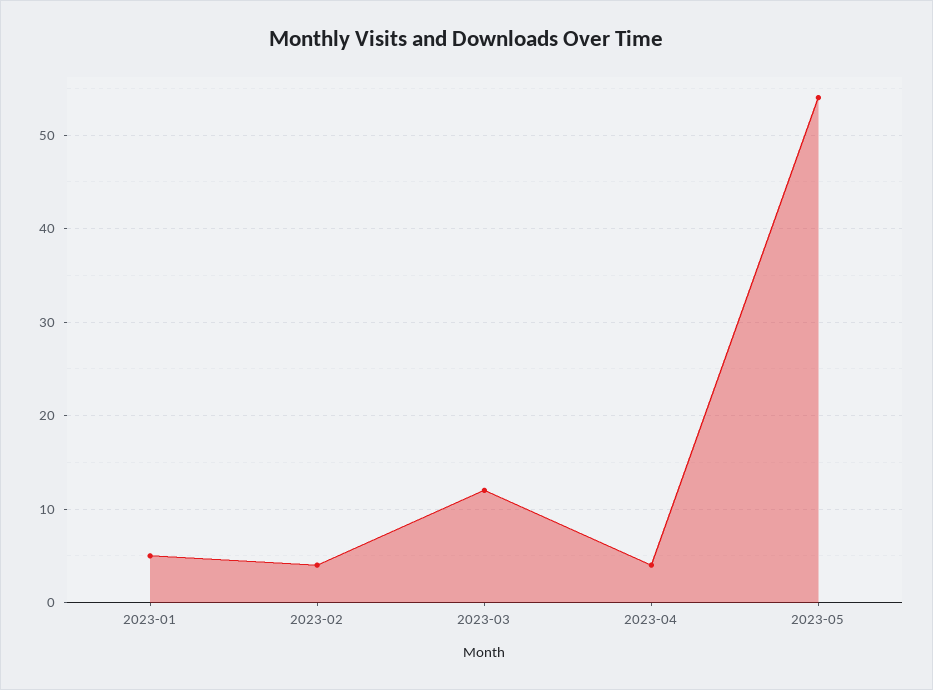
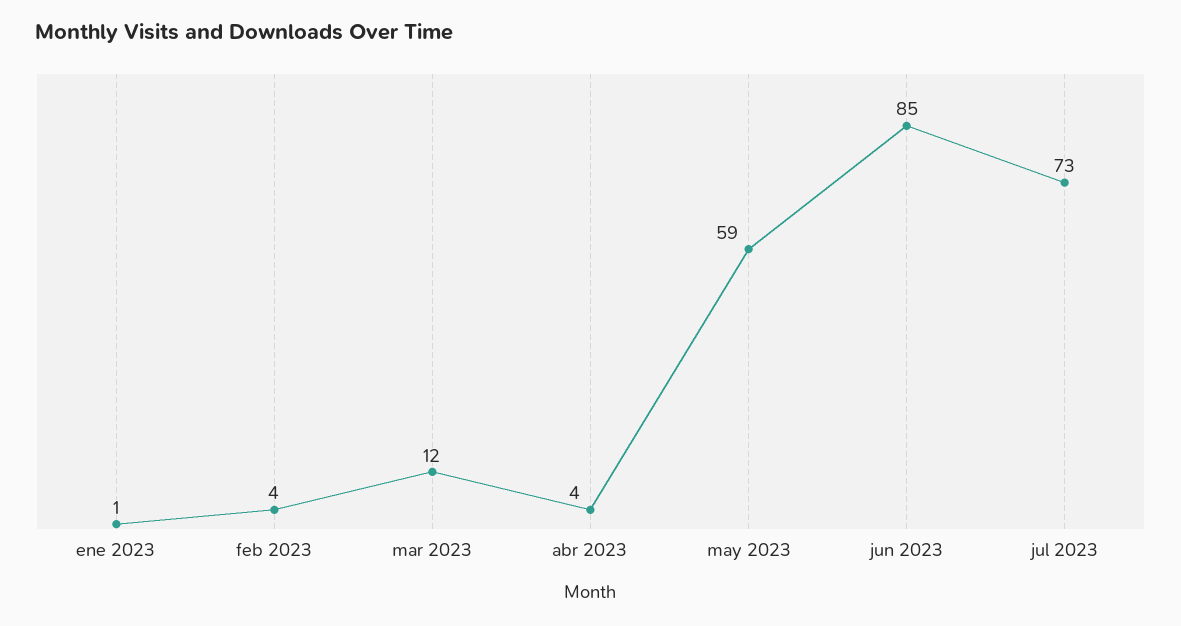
2023-01: 5 -> 1
2023-05: 54 -> 59
jun 2023: none -> 85
jul 2023: none -> 73

